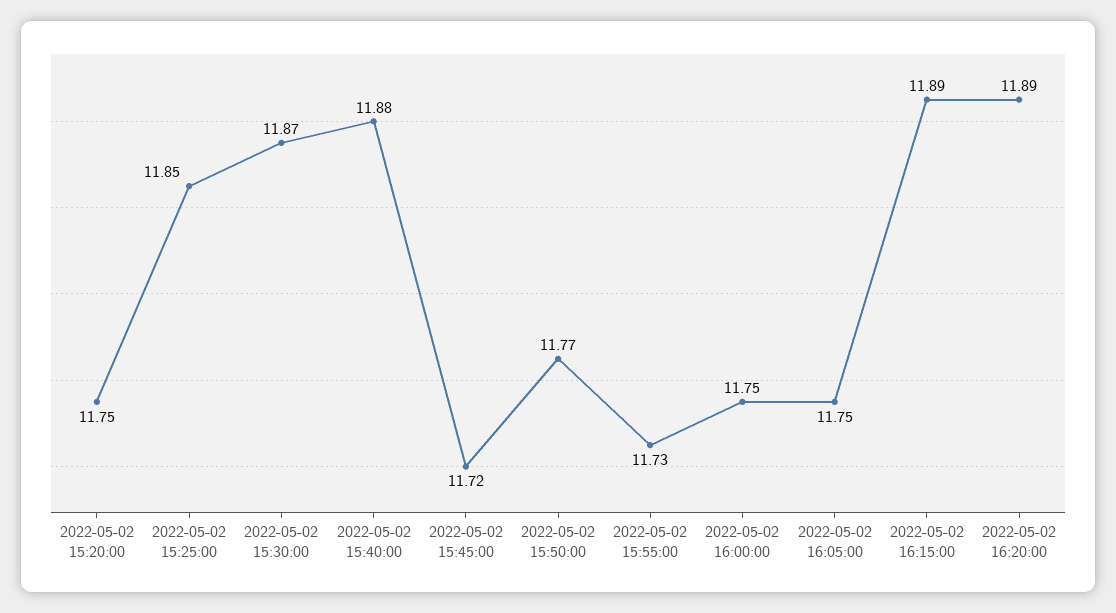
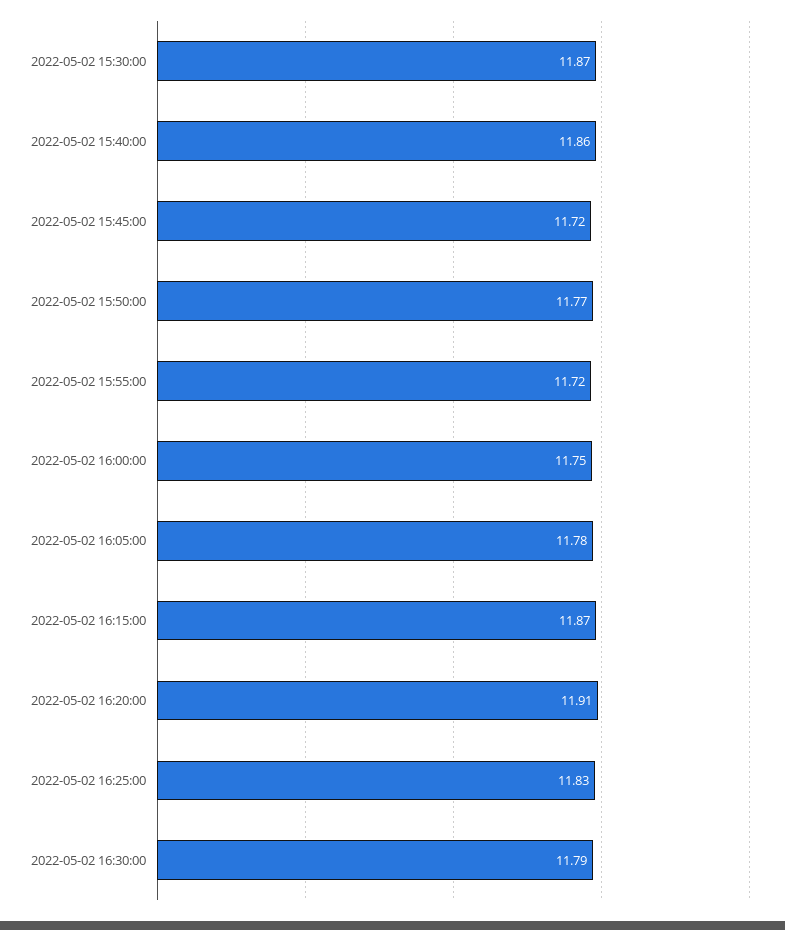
2022-05-02 15:20:00: 11.75 -> none
2022-05-02 15:25:00: 11.85 -> none
2022-05-02 15:40:00: 11.88 -> 11.86
2022-05-02 15:55:00: 11.73 -> 11.72
2022-05-02 16:05:00: 11.75 -> 11.78
2022-05-02 16:15:00: 11.89 -> 11.87
2022-05-02 16:20:00: 11.89 -> 11.91
2022-05-02 16:25:00: none -> 11.83
2022-05-02 16:30:00: none -> 11.79

